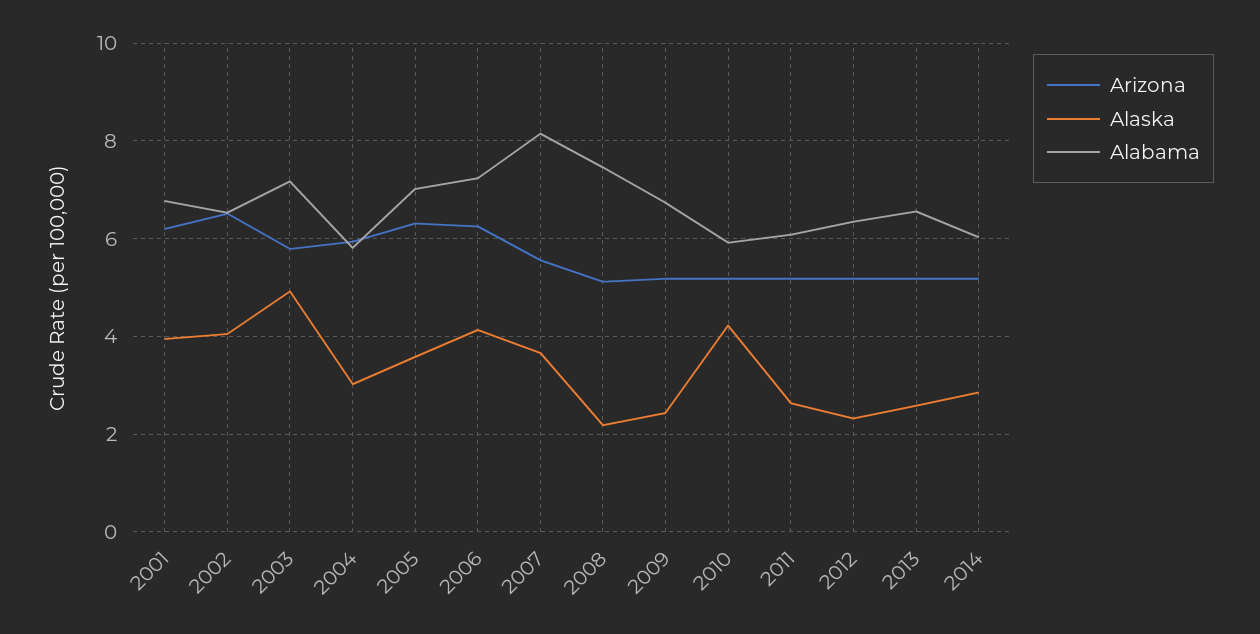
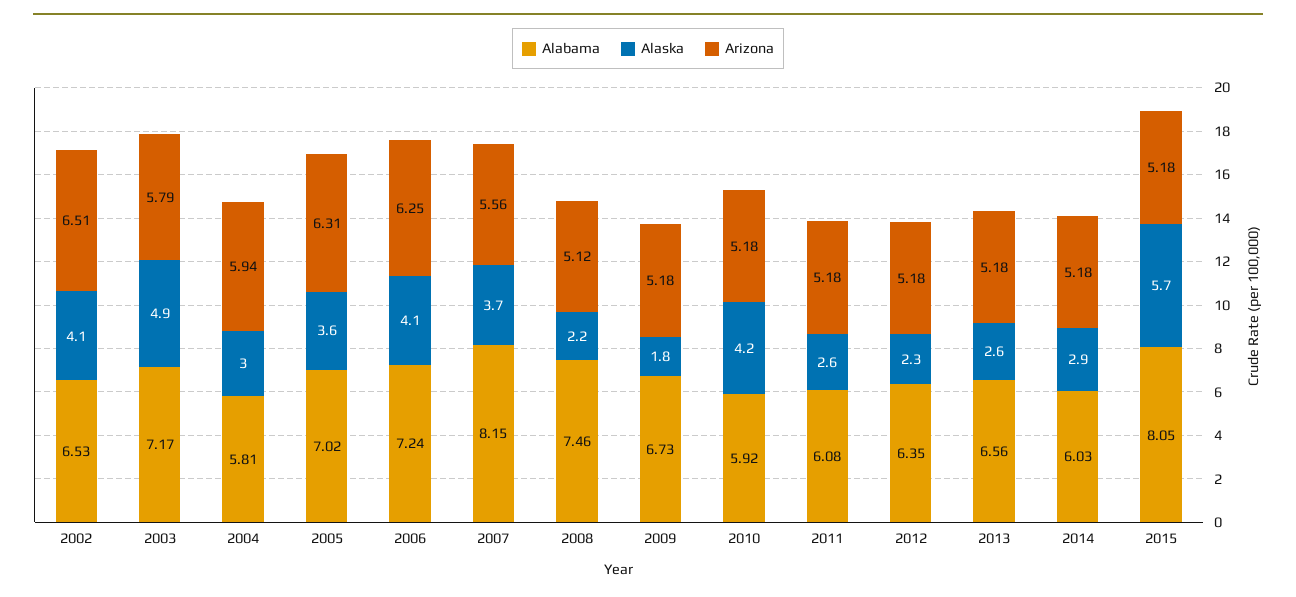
Arizona, 2001: 6.2 -> none
Alaska, 2001: 4 -> none
Alabama, 2001: 6.8 -> none
Alaska, 2009: 2.4 -> 1.8
Alabama, 2015: none -> 8.05
Alaska, 2015: none -> 5.7
Arizona, 2015: none -> 5.18

